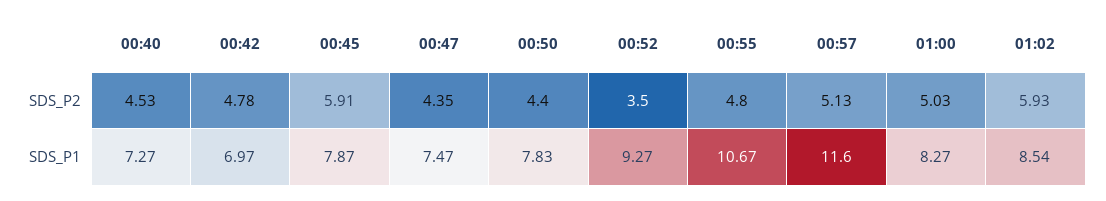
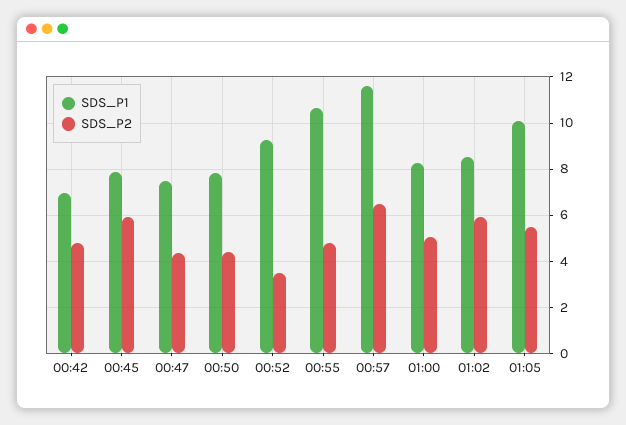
SDS_P2, 00:40: 4.53 -> none
SDS_P2, 00:57: 5.13 -> 6.5
SDS_P1, 00:40: 7.27 -> none
SDS_P1, 01:05: none -> 10
SDS_P2, 01:05: none -> 5.5

